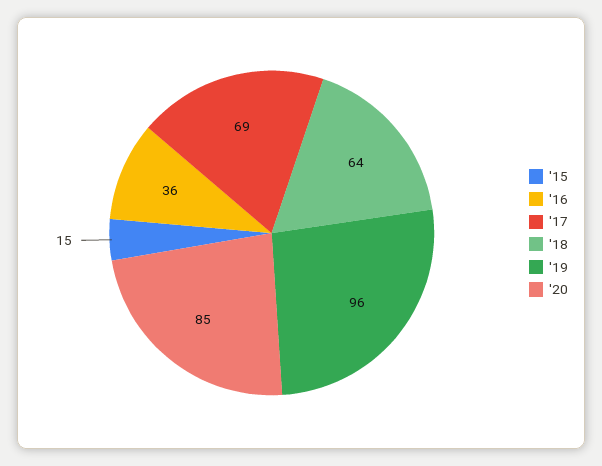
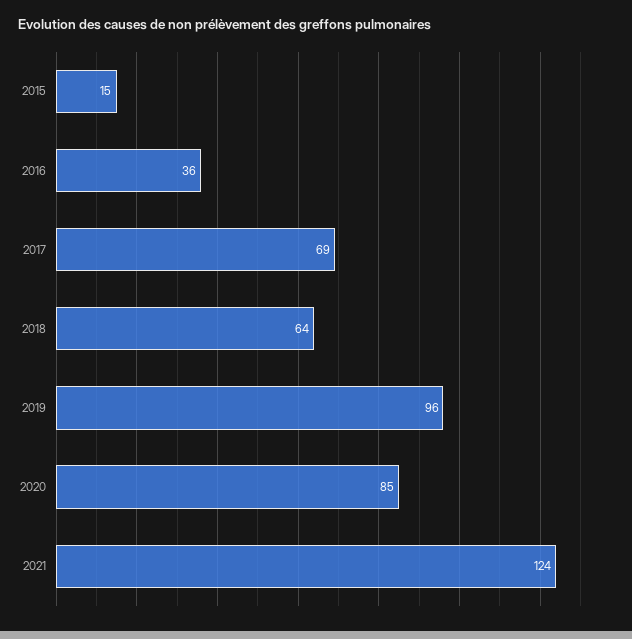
2021: none -> 124

